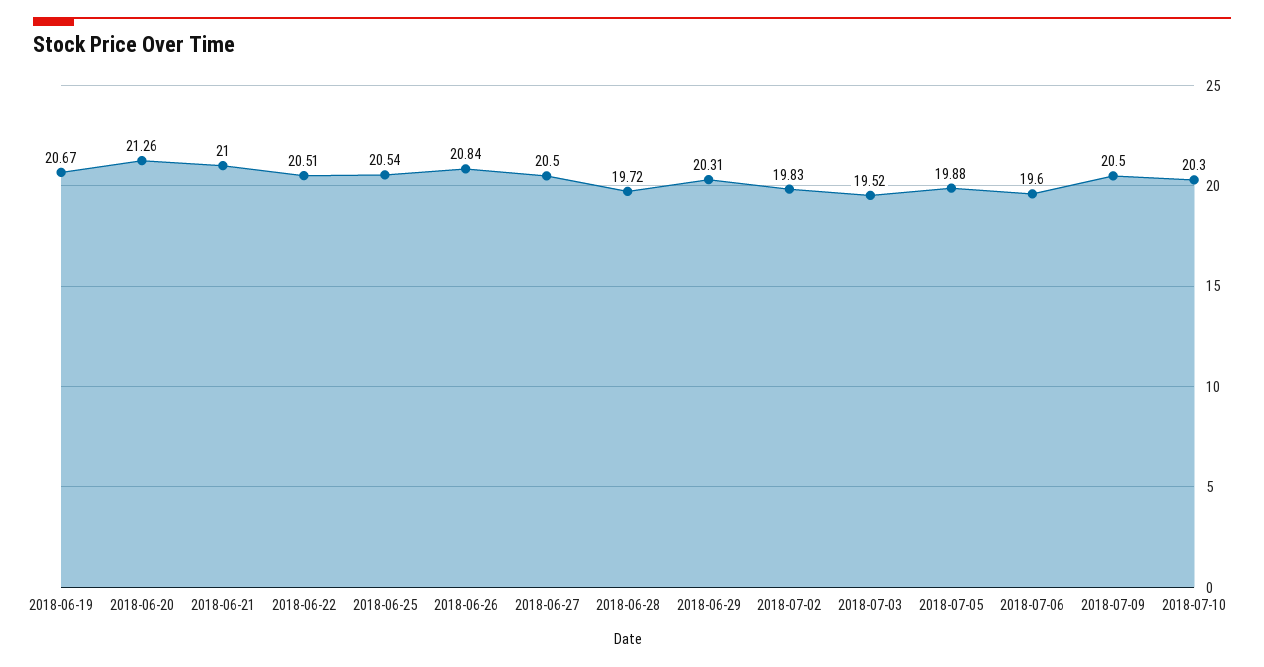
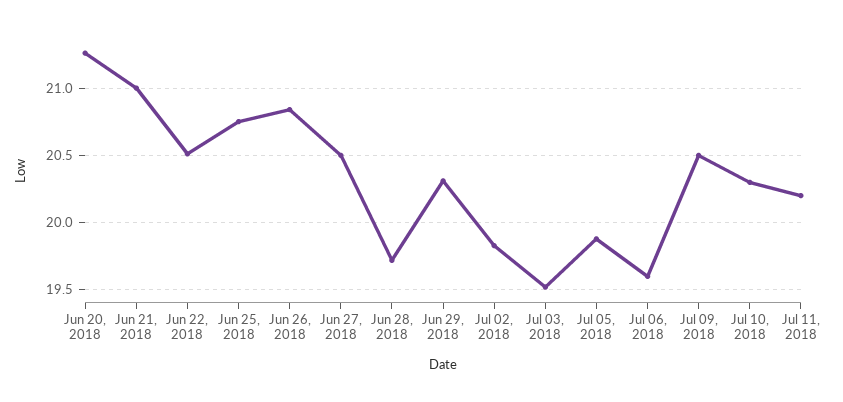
2018-06-19: 20.67 -> none
2018-06-25: 20.54 -> 20.75
Jul 11, 2018: none -> 20.2

